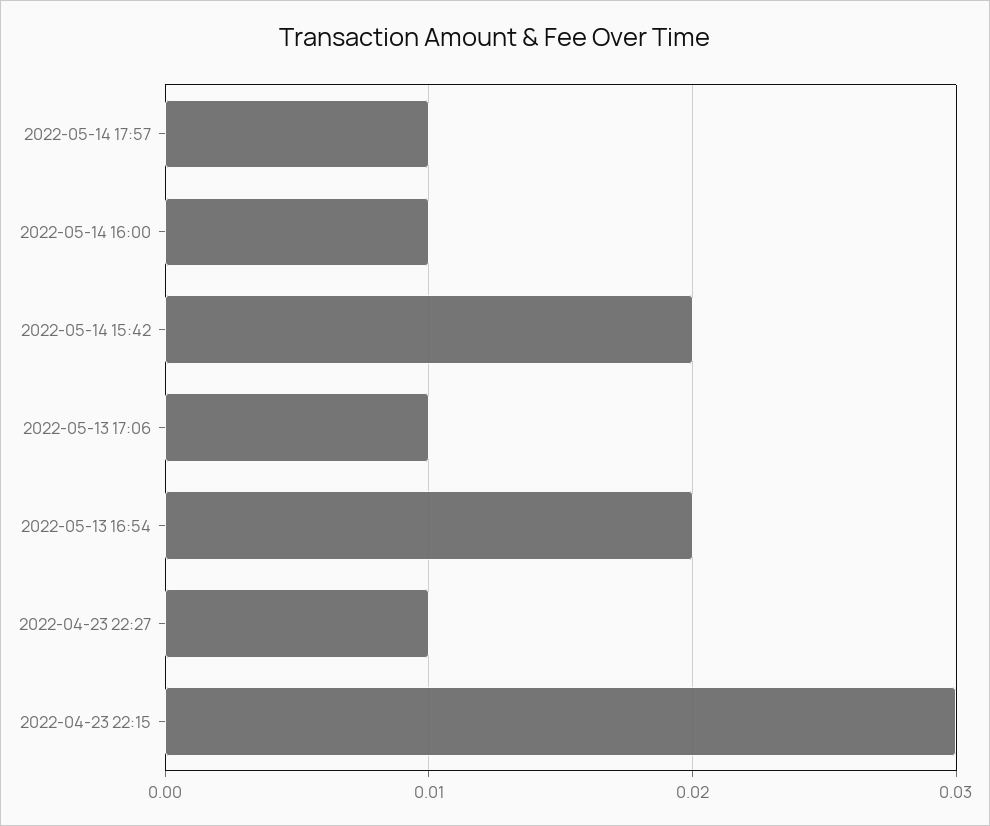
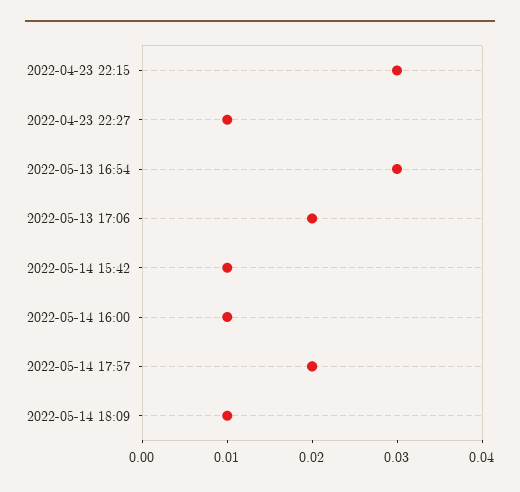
2022-05-14 17:57: 0.01 -> 0.02
2022-05-14 15:42: 0.02 -> 0.01
2022-05-13 17:06: 0.01 -> 0.02
2022-05-13 16:54: 0.02 -> 0.03
2022-05-14 18:09: none -> 0.01

